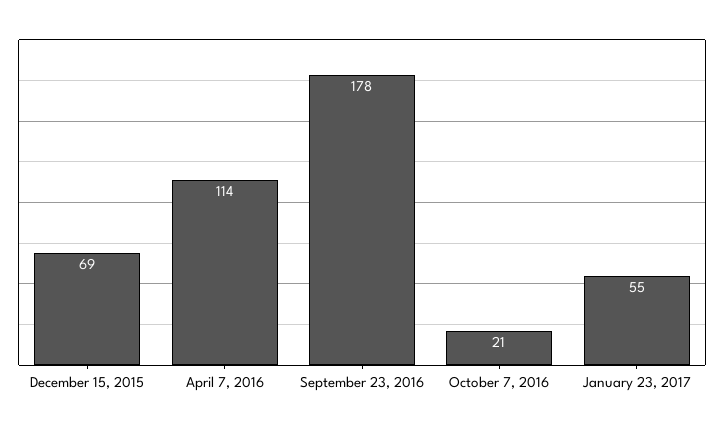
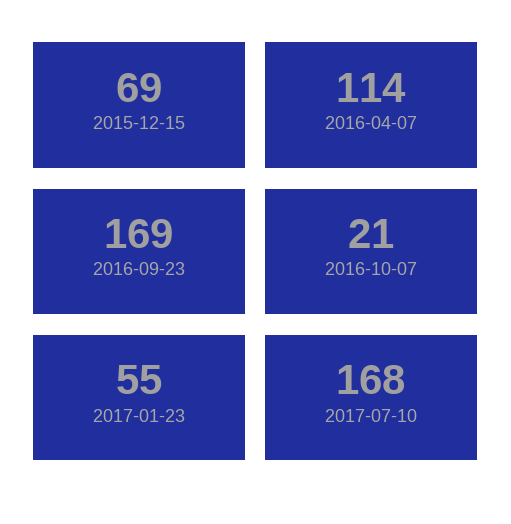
September 23, 2016: 178 -> 169
2017-07-10: none -> 168

